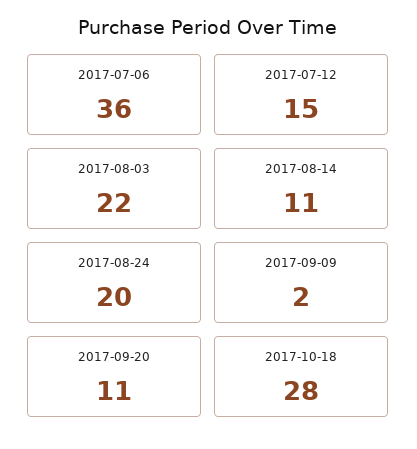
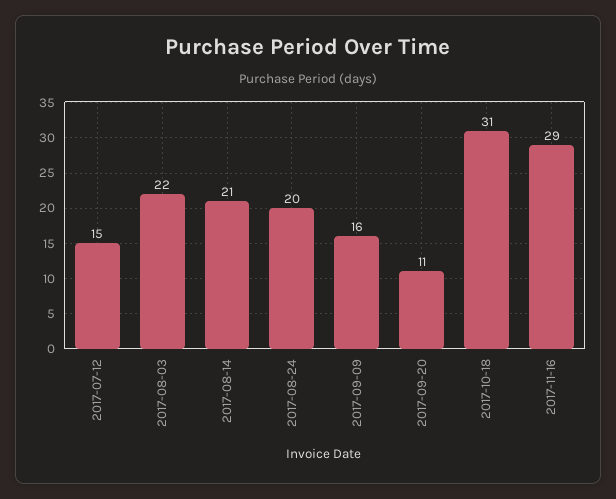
2017-07-06: 36 -> none
2017-08-14: 11 -> 21
2017-09-09: 2 -> 16
2017-10-18: 28 -> 31
2017-11-16: none -> 29

